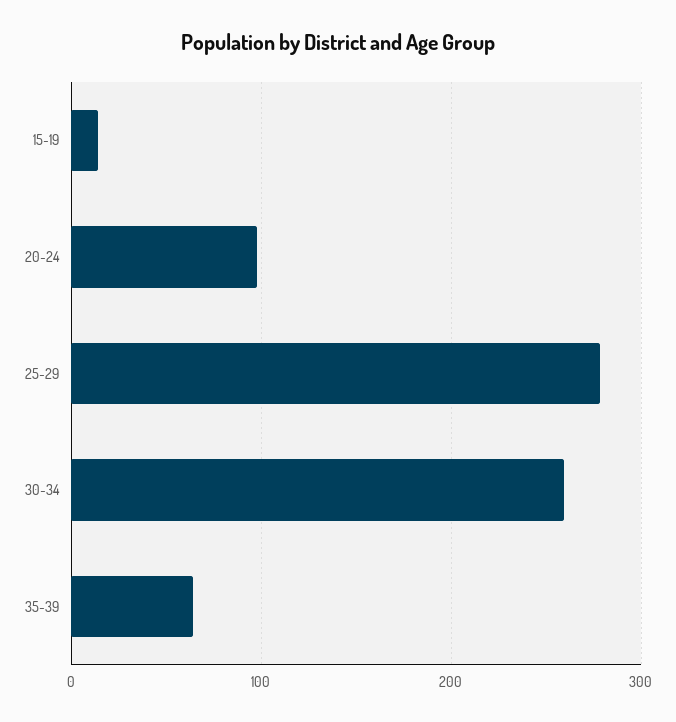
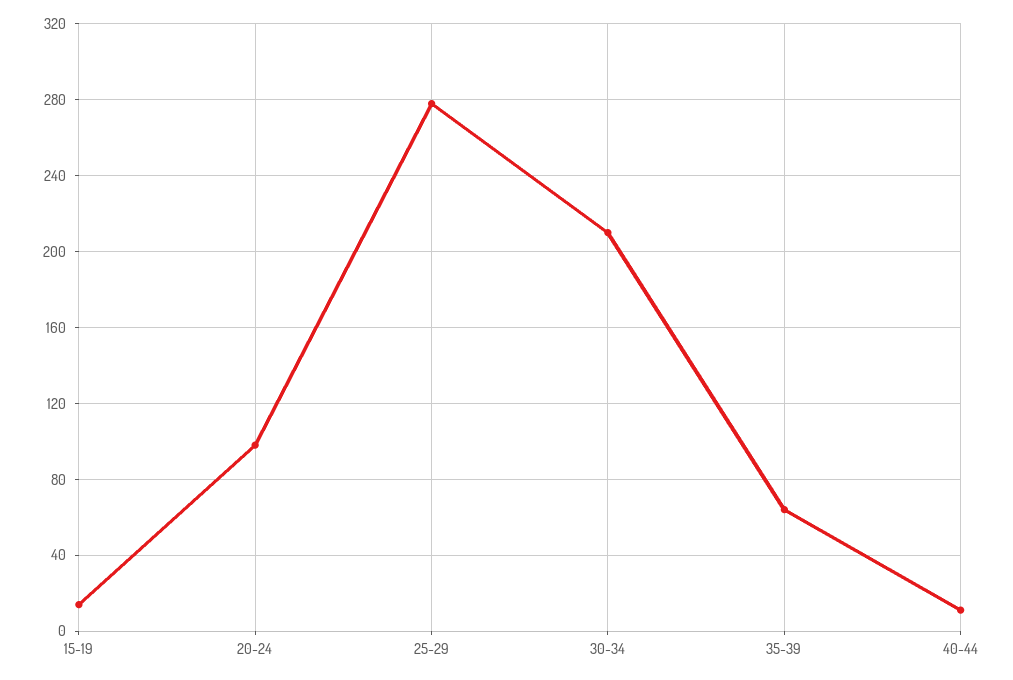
30-34: 260 -> 210
40-44: none -> 10

